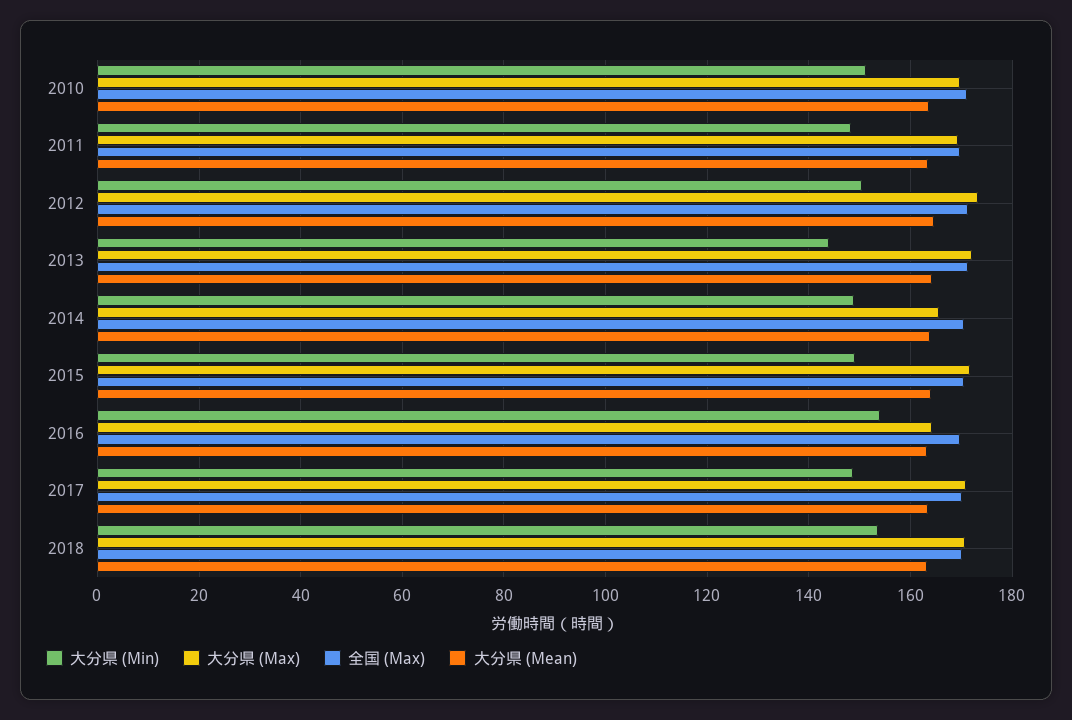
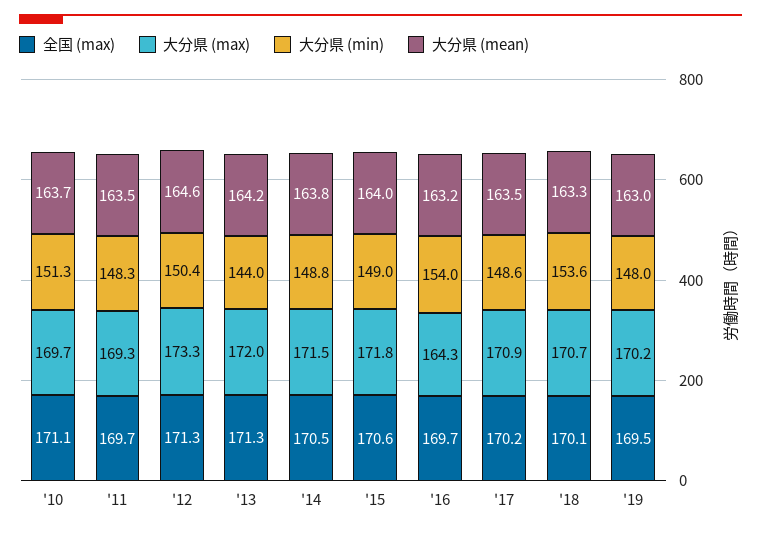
大分県 (Max), 2014: 166 -> 171.5
全国 (Max), '19: none -> 169.5
大分県 (Max), '19: none -> 170.2
大分県 (Min), '19: none -> 148
大分県 (Mean), '19: none -> 163

